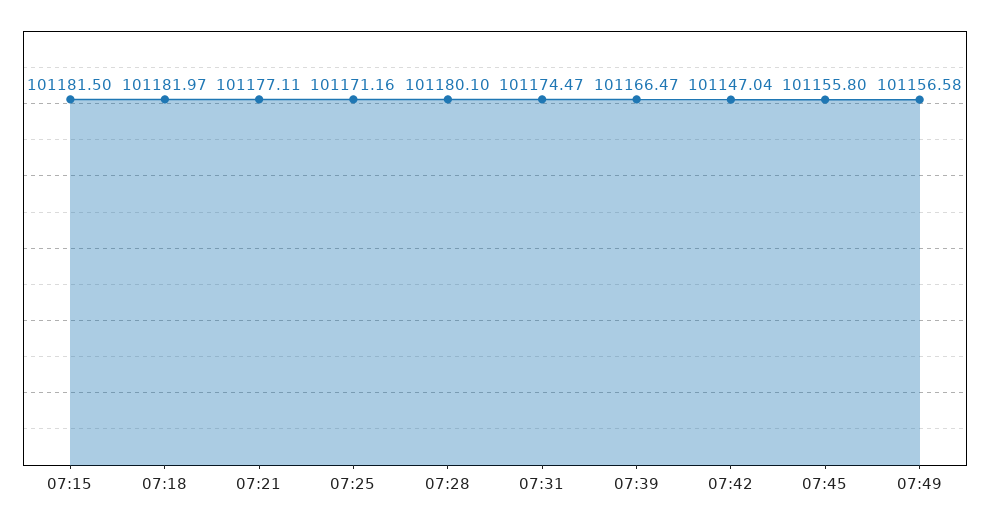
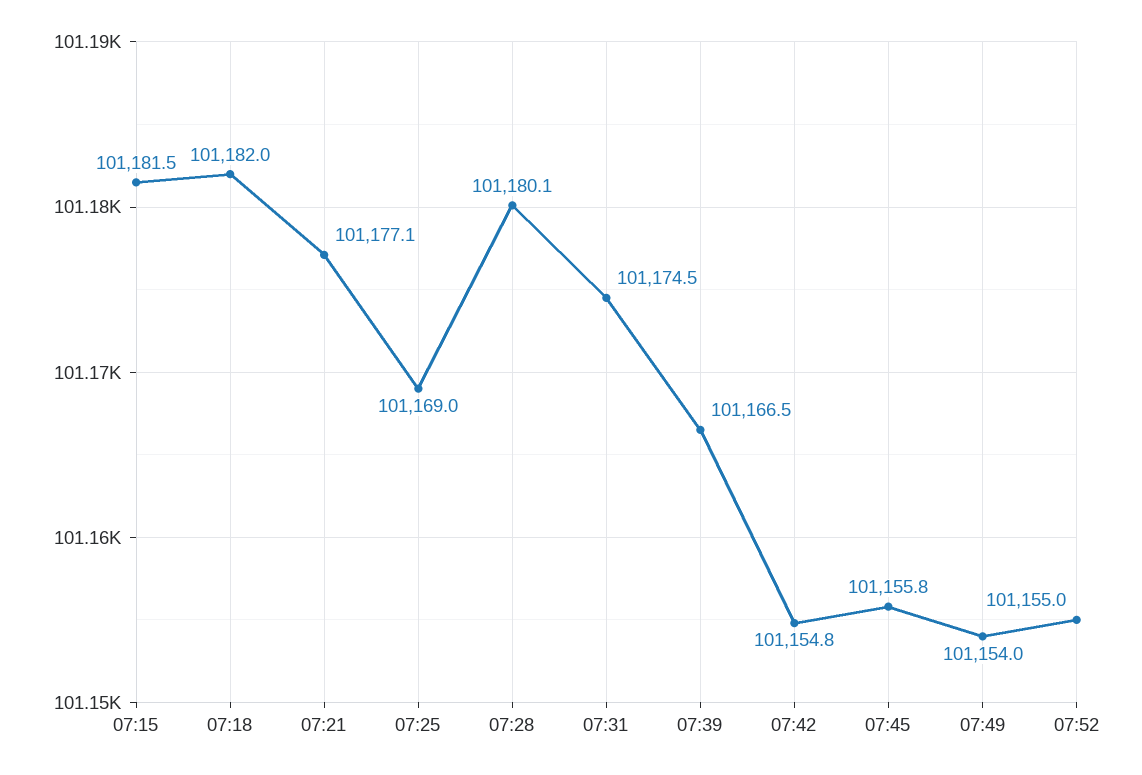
07:25: 101171.16 -> 101169
07:42: 101147.04 -> 101154.8
07:49: 101156.58 -> 101154
07:52: none -> 101155

